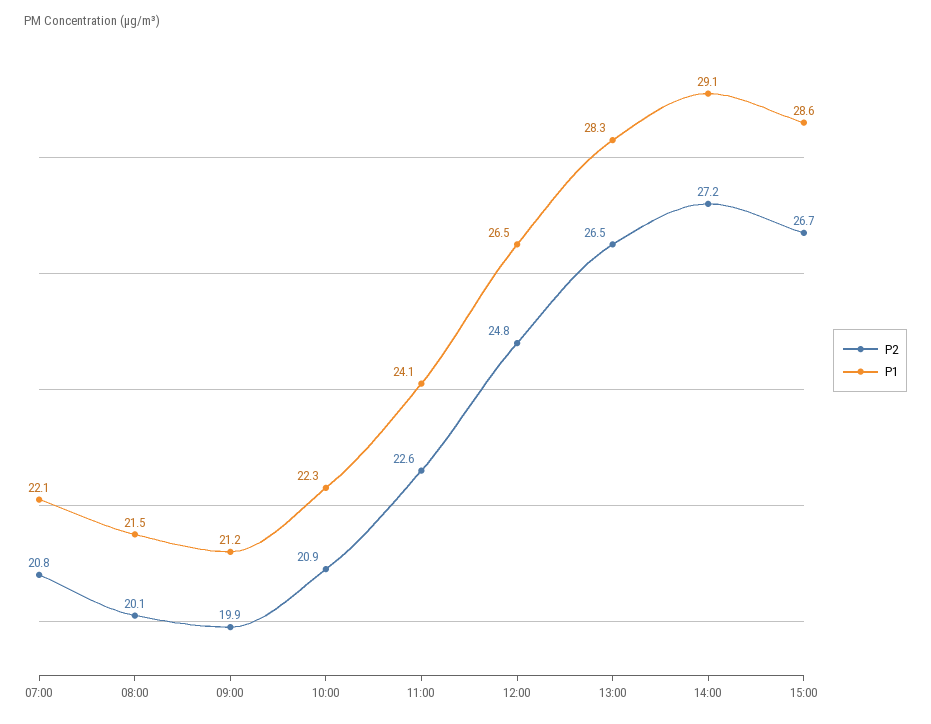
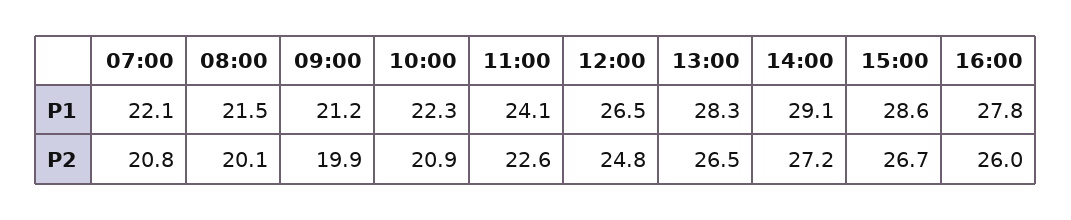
P1, 16:00: none -> 27.8
P2, 16:00: none -> 26

